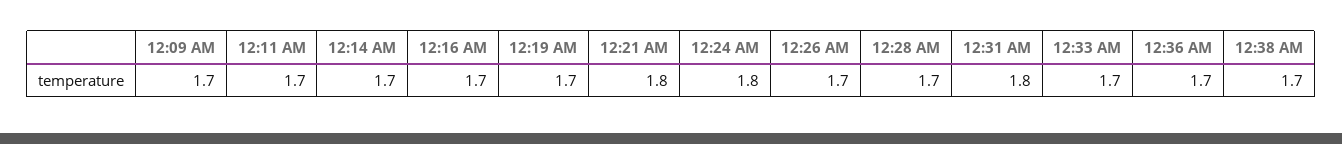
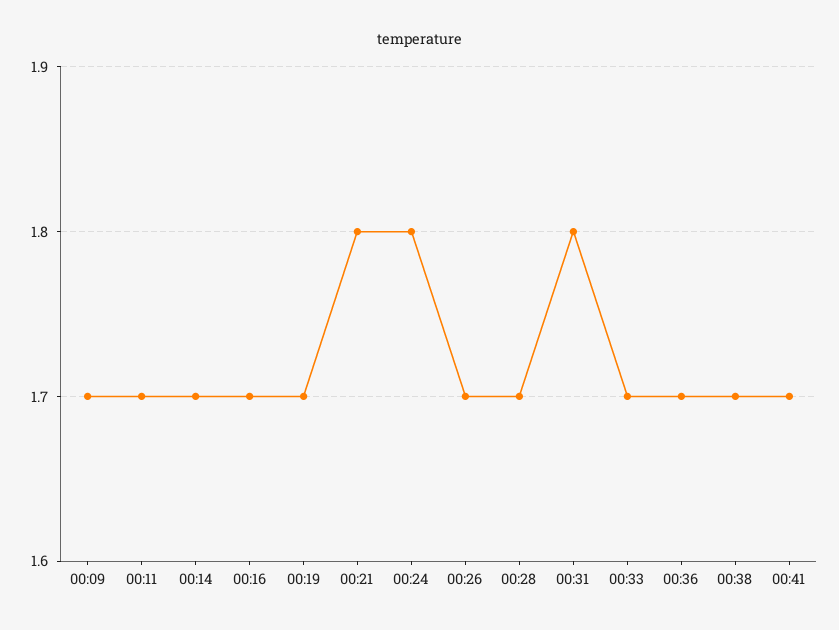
00:41: none -> 1.7

